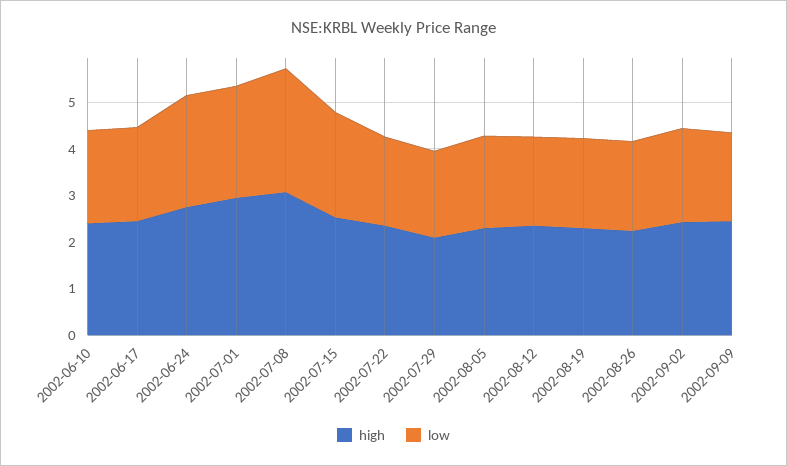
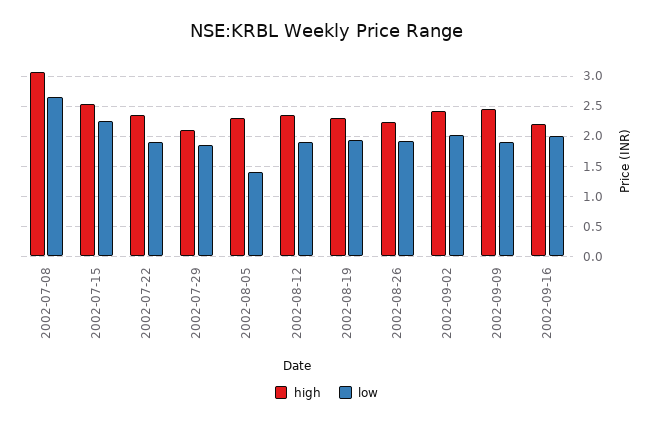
high, 2002-06-10: 2.4 -> none
low, 2002-06-10: 2 -> none
high, 2002-06-17: 2.4 -> none
low, 2002-06-17: 2 -> none
high, 2002-06-24: 2.8 -> none
low, 2002-06-24: 2.4 -> none
high, 2002-07-01: 3 -> none
low, 2002-07-01: 2.4 -> none
low, 2002-08-05: 2 -> 1.4
high, 2002-09-16: none -> 2.2
low, 2002-09-16: none -> 2

